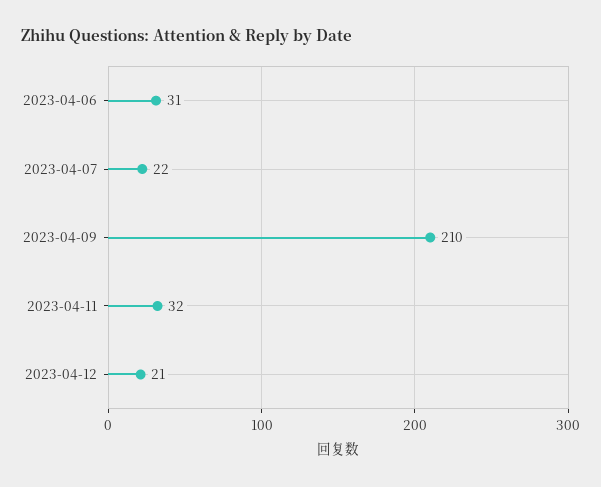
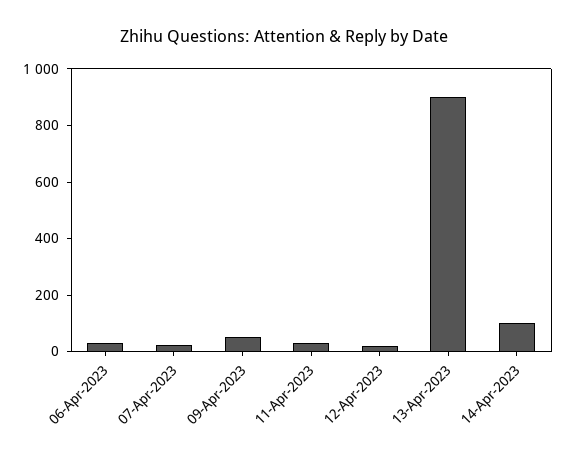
2023-04-09: 210 -> 50
13-Apr-2023: none -> 900
14-Apr-2023: none -> 100

